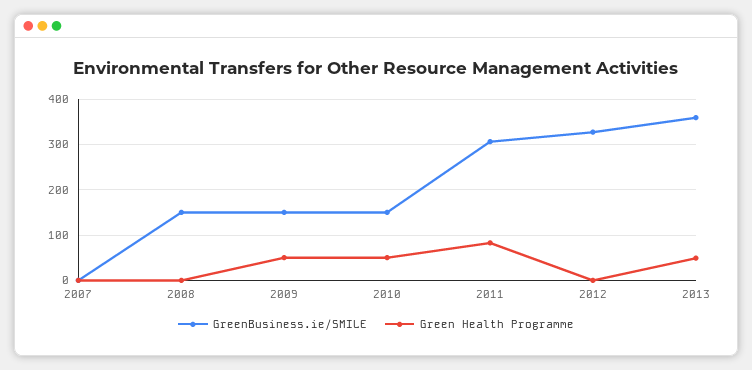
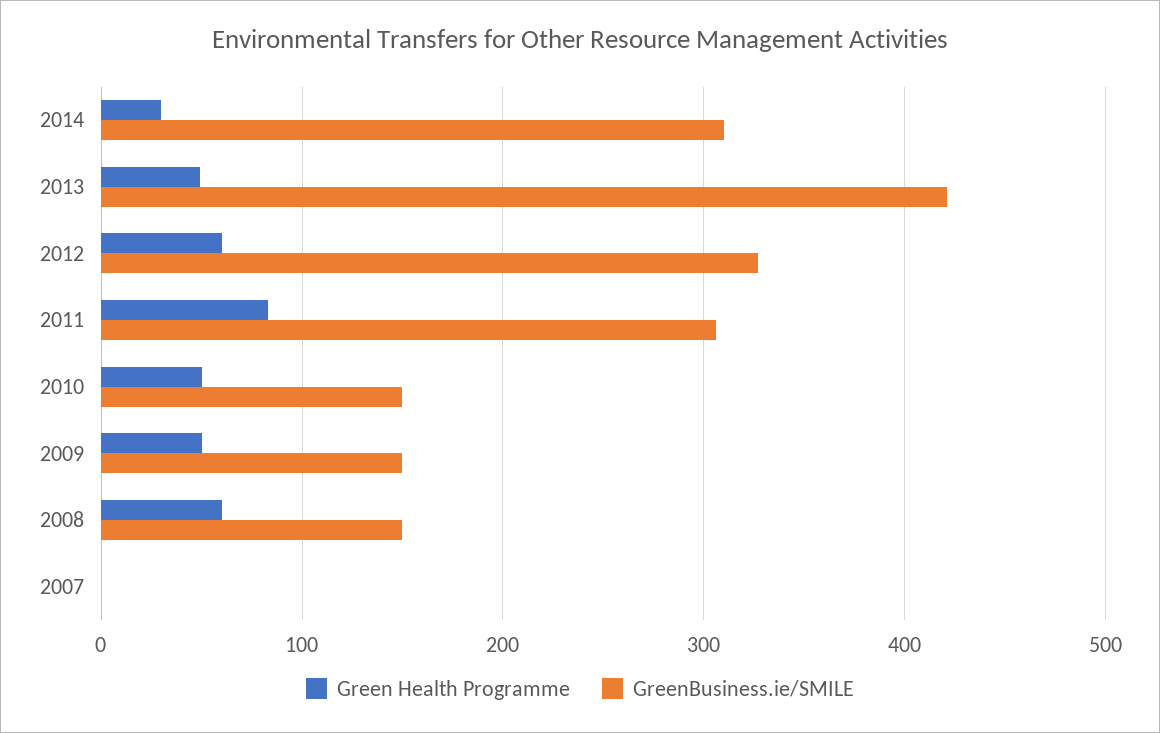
Green Health Programme, 2008: 0 -> 60
Green Health Programme, 2012: 0 -> 60
GreenBusiness.ie/SMILE, 2013: 360 -> 420
Green Health Programme, 2014: none -> 30
GreenBusiness.ie/SMILE, 2014: none -> 310

